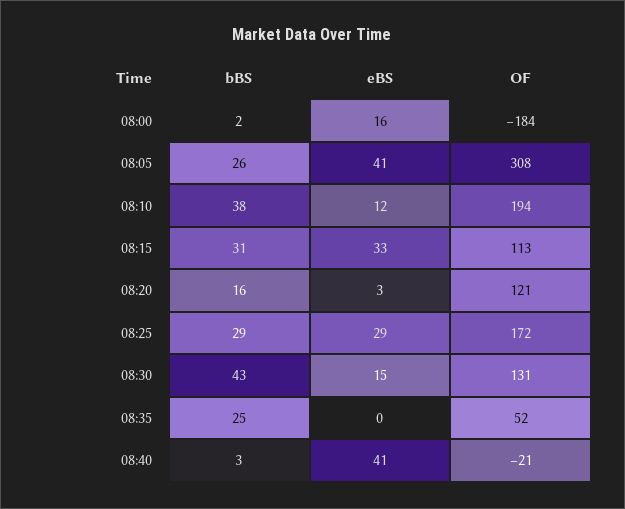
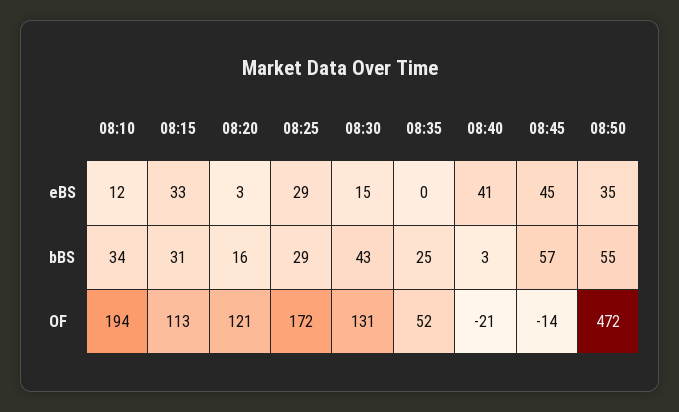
bBS, 08:00: 2 -> none
eBS, 08:00: 16 -> none
OF, 08:00: -184 -> none
bBS, 08:05: 26 -> none
eBS, 08:05: 41 -> none
OF, 08:05: 308 -> none
bBS, 08:10: 38 -> 34
eBS, 08:45: none -> 45
eBS, 08:50: none -> 35
bBS, 08:45: none -> 57
bBS, 08:50: none -> 55
OF, 08:45: none -> -14
OF, 08:50: none -> 472

